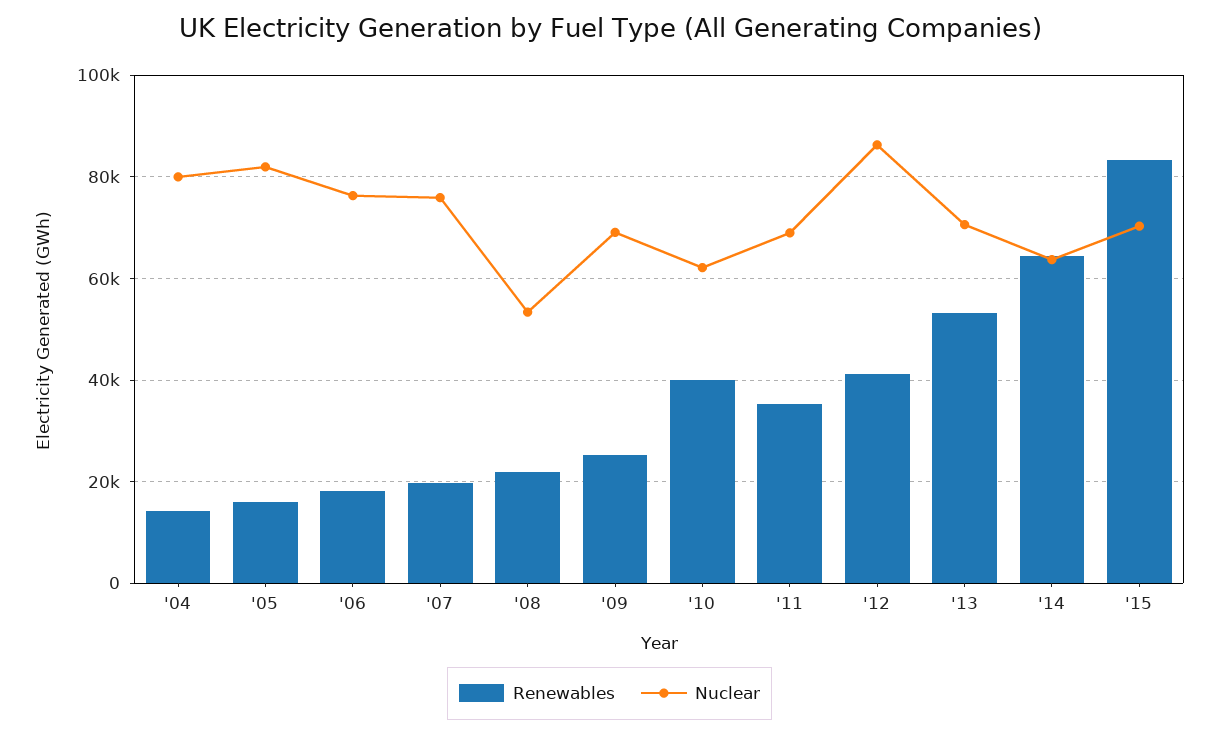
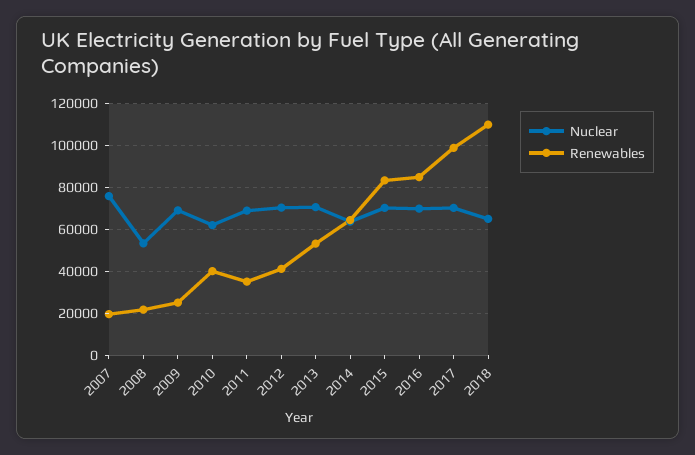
Renewables, '04: 14000 -> none
Nuclear, '04: 80000 -> none
Renewables, '05: 16000 -> none
Nuclear, '05: 82000 -> none
Renewables, '06: 18000 -> none
Nuclear, '06: 76000 -> none
Nuclear, '12: 86000 -> 70000
Nuclear, 2016: none -> 70000
Renewables, 2016: none -> 85000
Nuclear, 2017: none -> 70000
Renewables, 2017: none -> 100000
Nuclear, 2018: none -> 65000
Renewables, 2018: none -> 110000

